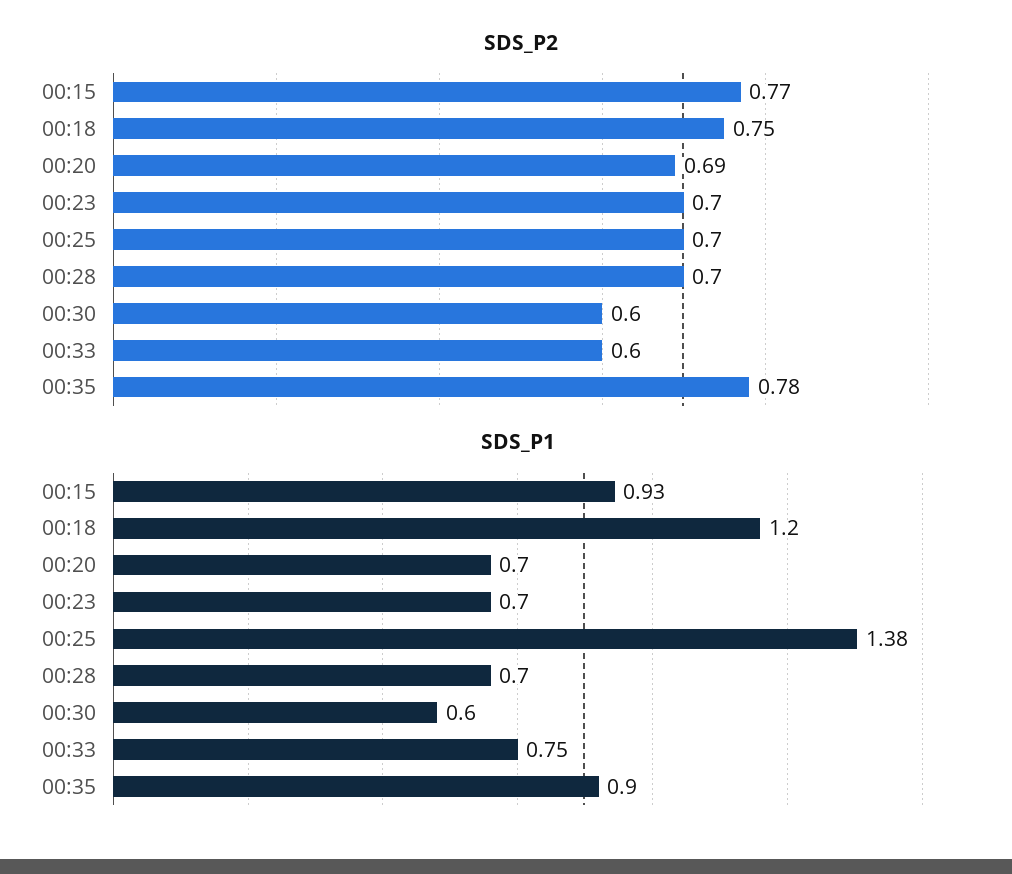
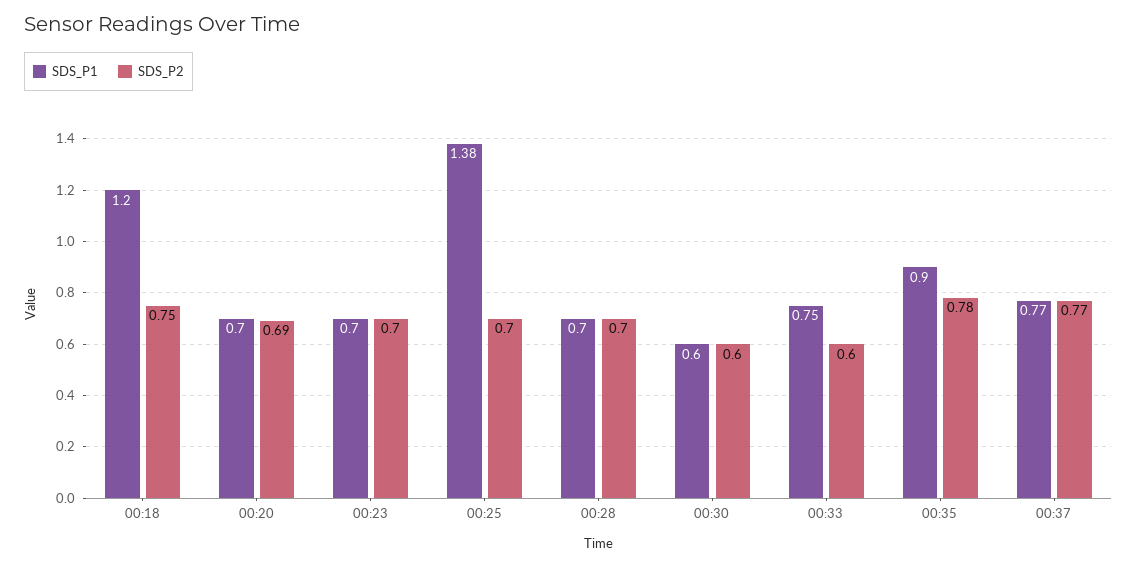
SDS_P2, 00:15: 0.77 -> none
SDS_P1, 00:15: 0.93 -> none
SDS_P1, 00:37: none -> 0.77
SDS_P2, 00:37: none -> 0.77

